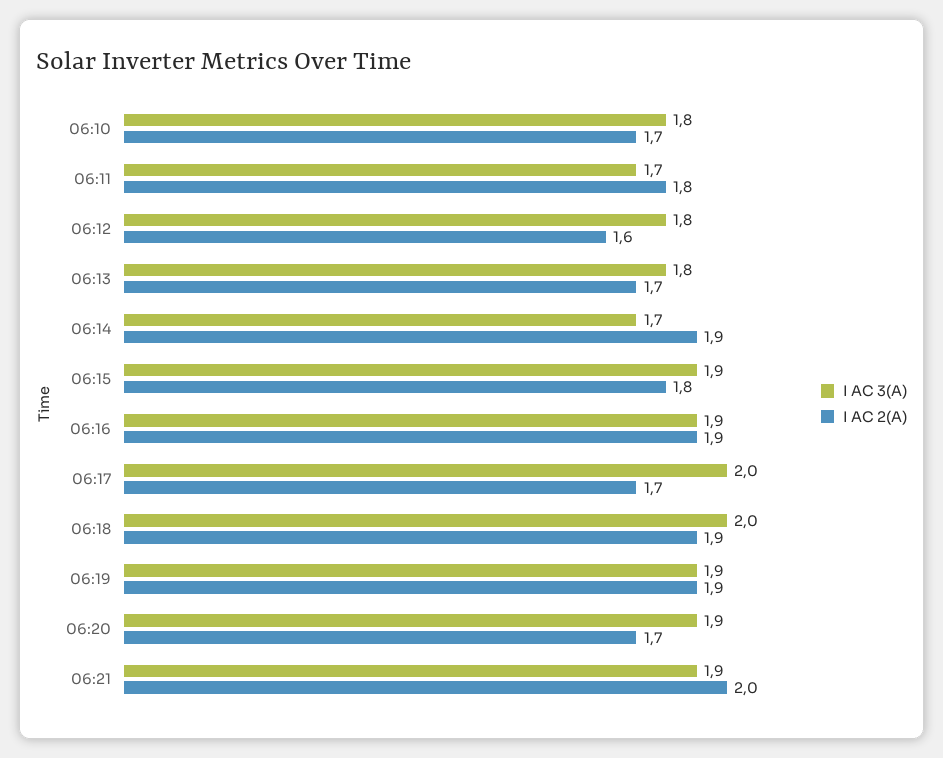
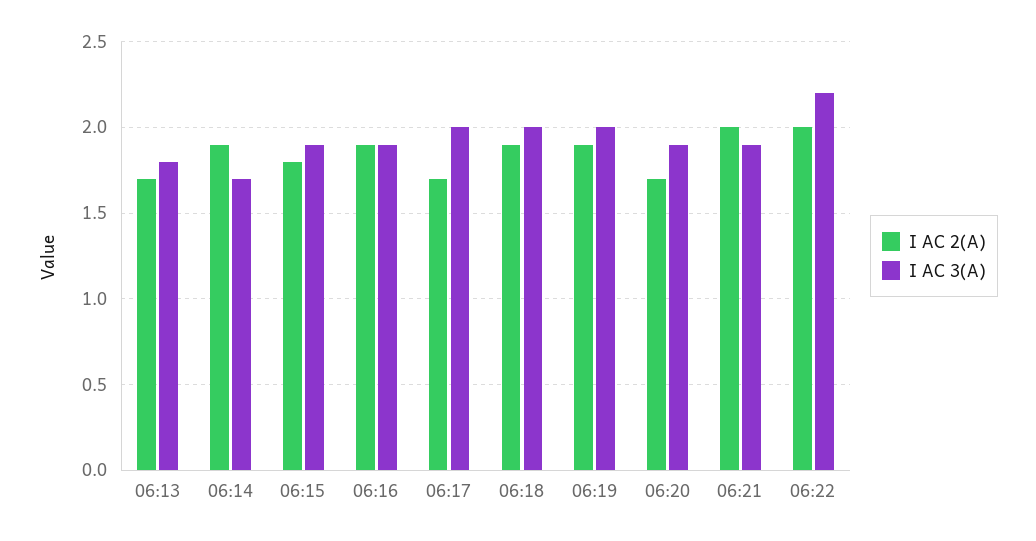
I AC 3(A), 06:10: 1.8 -> none
I AC 2(A), 06:10: 1.7 -> none
I AC 3(A), 06:11: 1.7 -> none
I AC 2(A), 06:11: 1.8 -> none
I AC 3(A), 06:12: 1.8 -> none
I AC 2(A), 06:12: 1.6 -> none
I AC 3(A), 06:19: 1.9 -> 2
I AC 2(A), 06:22: none -> 2
I AC 3(A), 06:22: none -> 2.2

